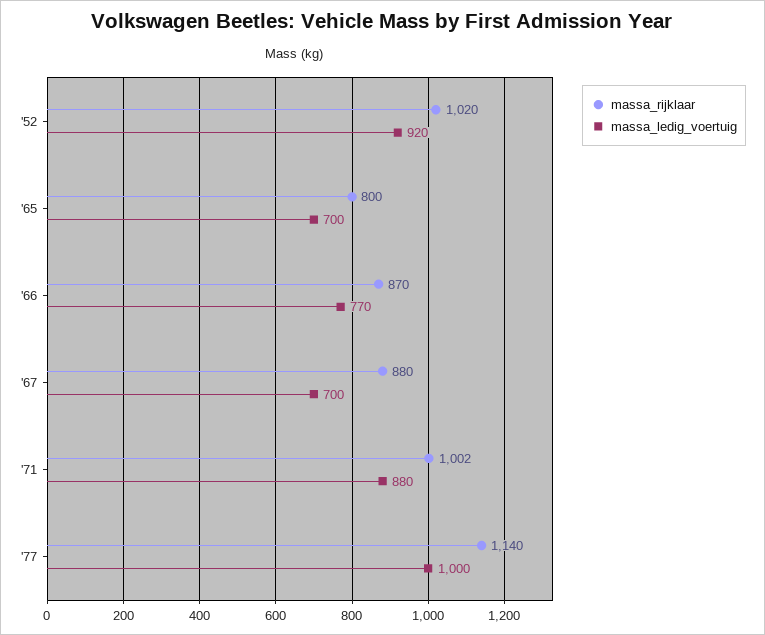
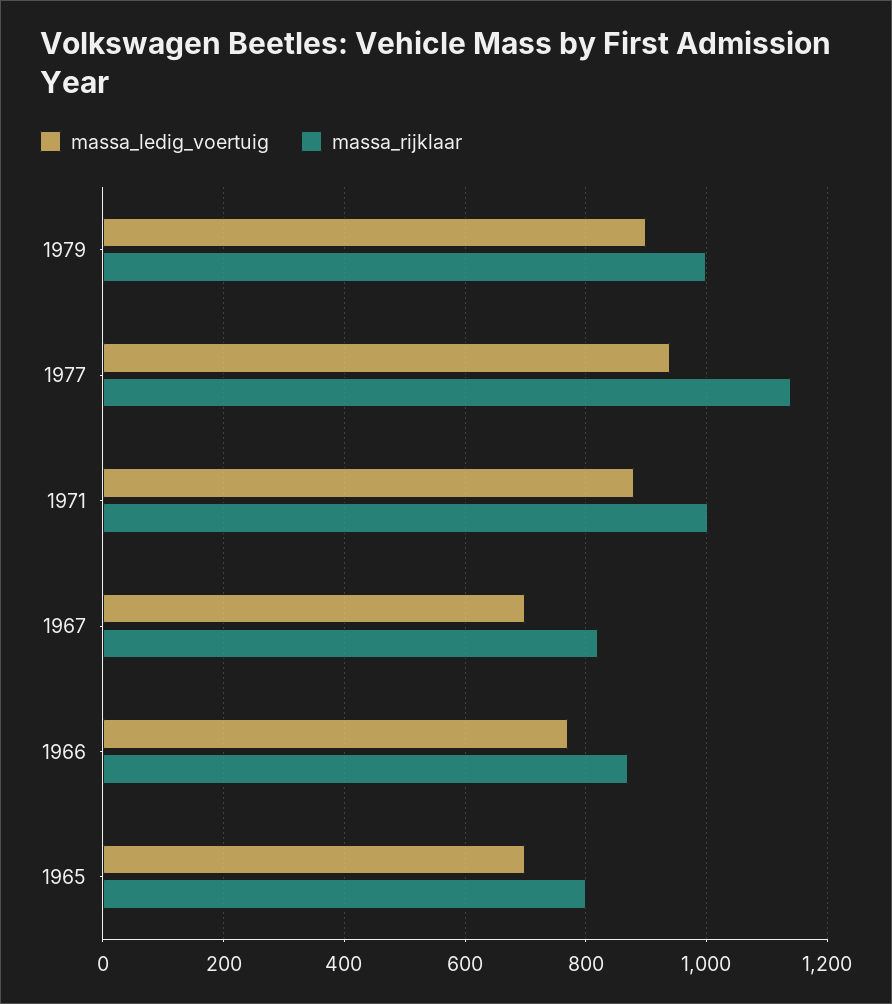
massa_rijklaar, '52: 1020 -> none
massa_ledig_voertuig, '52: 920 -> none
massa_rijklaar, '67: 880 -> 820
massa_ledig_voertuig, '77: 1000 -> 940
massa_ledig_voertuig, 1979: none -> 900
massa_rijklaar, 1979: none -> 1000

